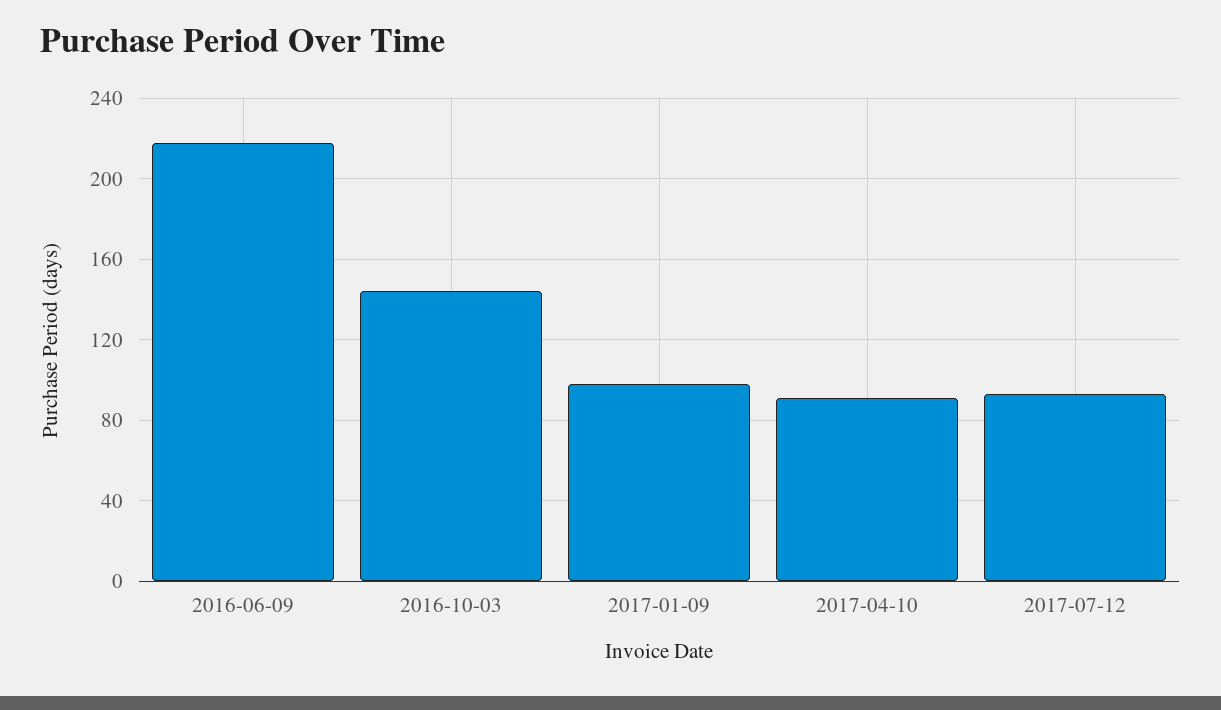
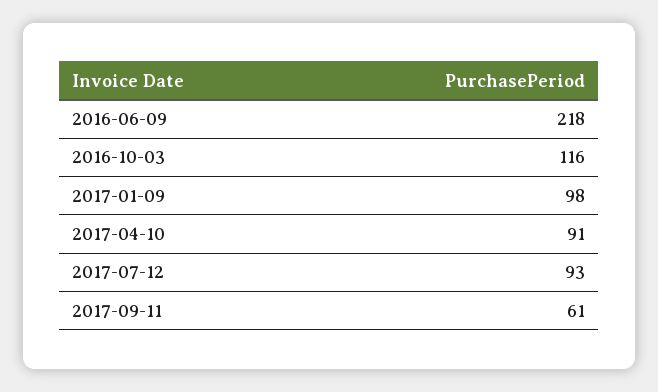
2016-10-03: 145 -> 116
2017-09-11: none -> 61

